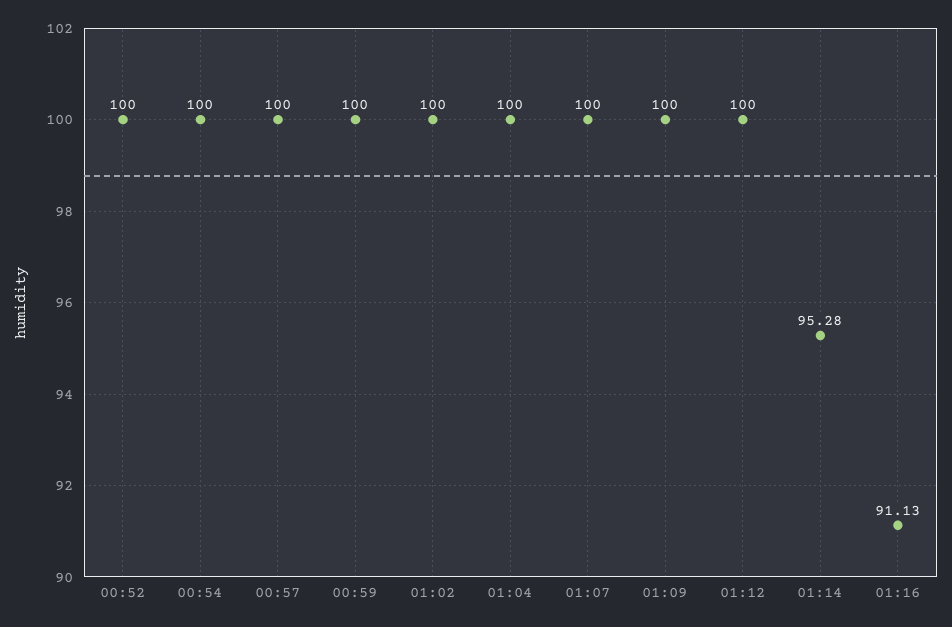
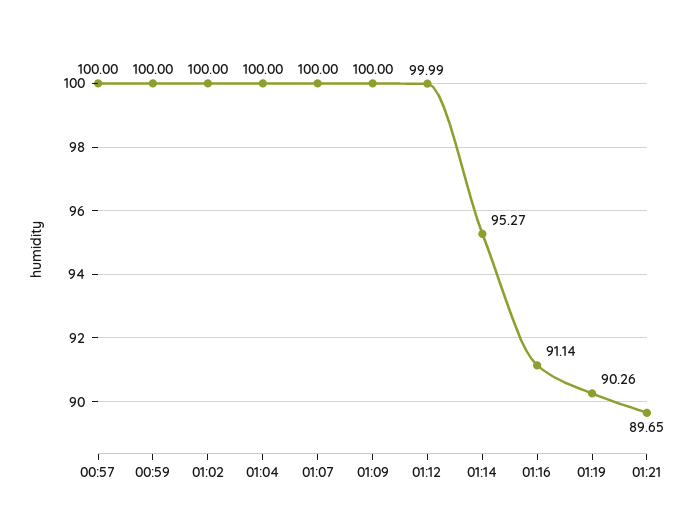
00:52: 100 -> none
00:54: 100 -> none
01:12: 100 -> 99.99
01:14: 95.28 -> 95.27
01:16: 91.13 -> 91.14
01:19: none -> 90.26
01:21: none -> 89.65

